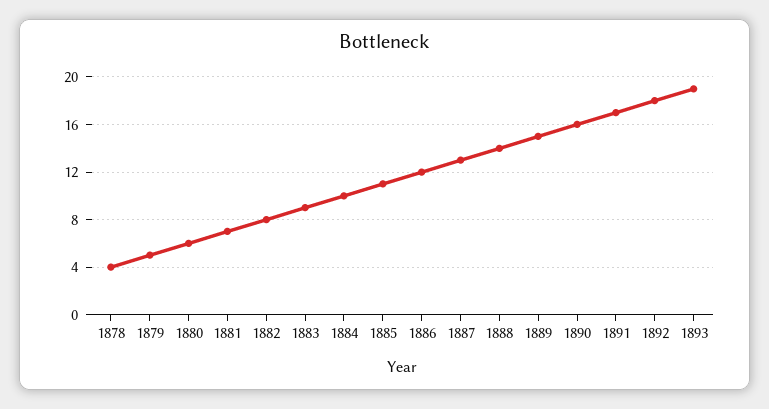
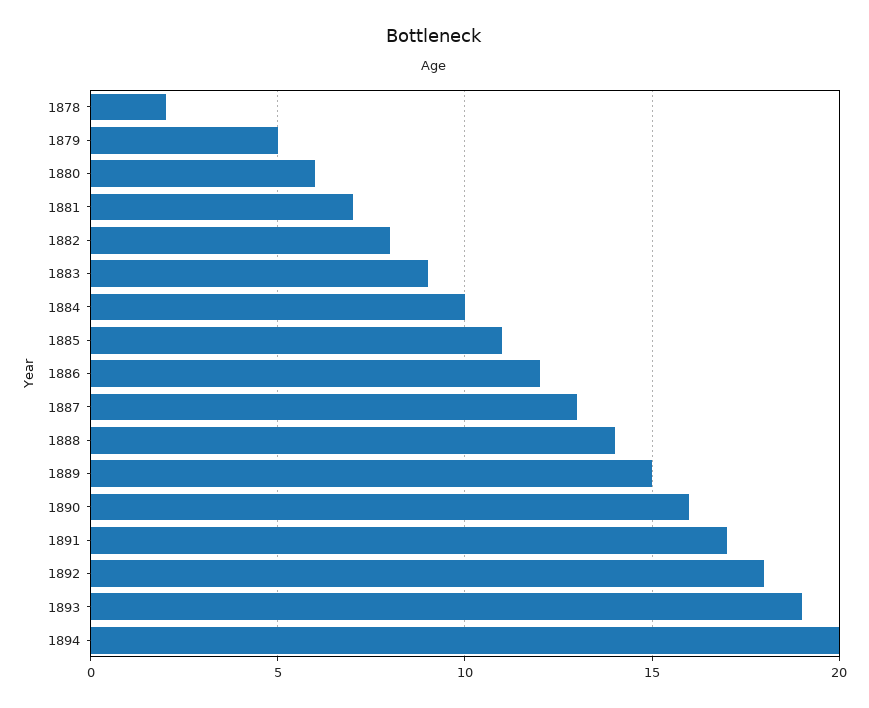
1878: 4 -> 2
1894: none -> 20

